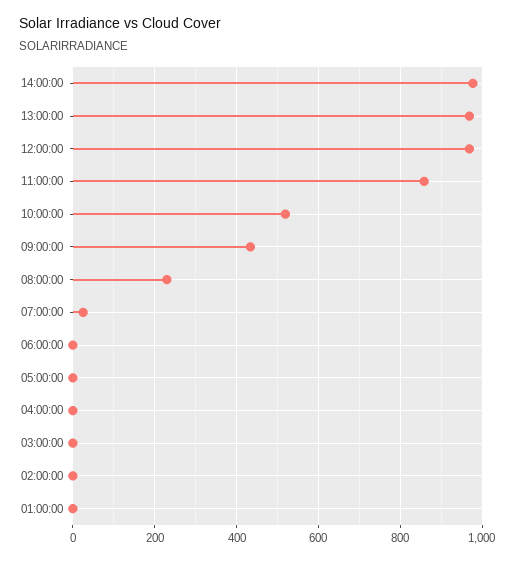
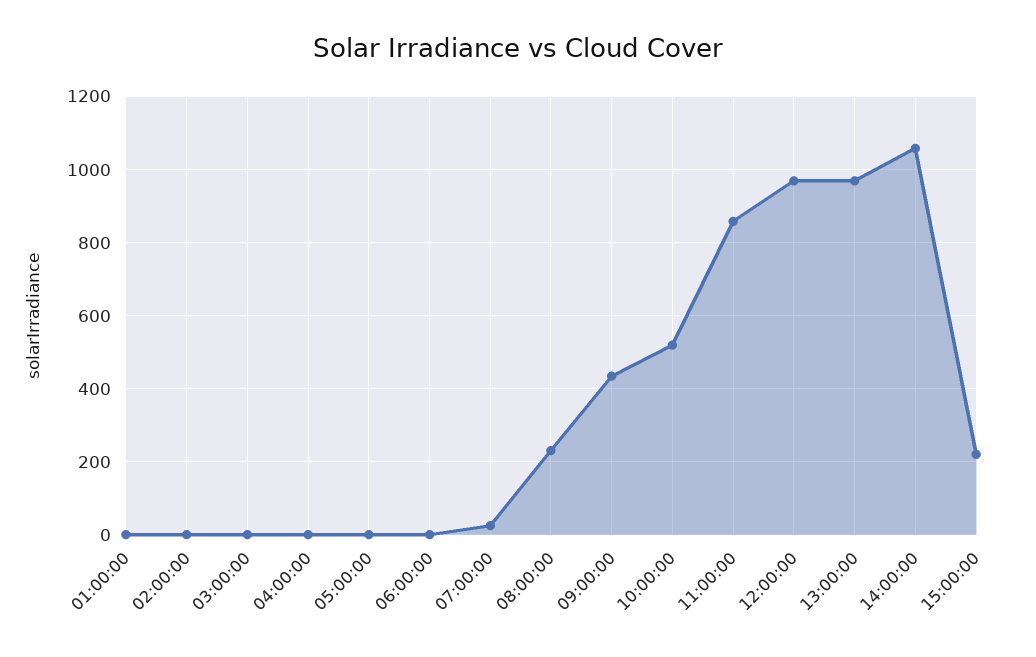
14:00:00: 980 -> 1060
15:00:00: none -> 220

